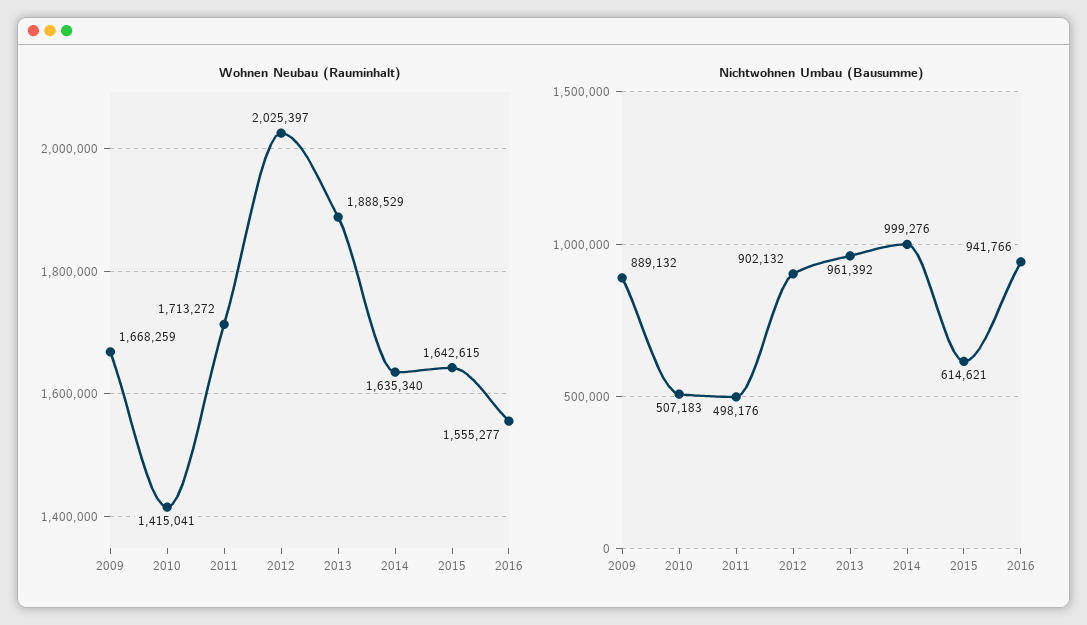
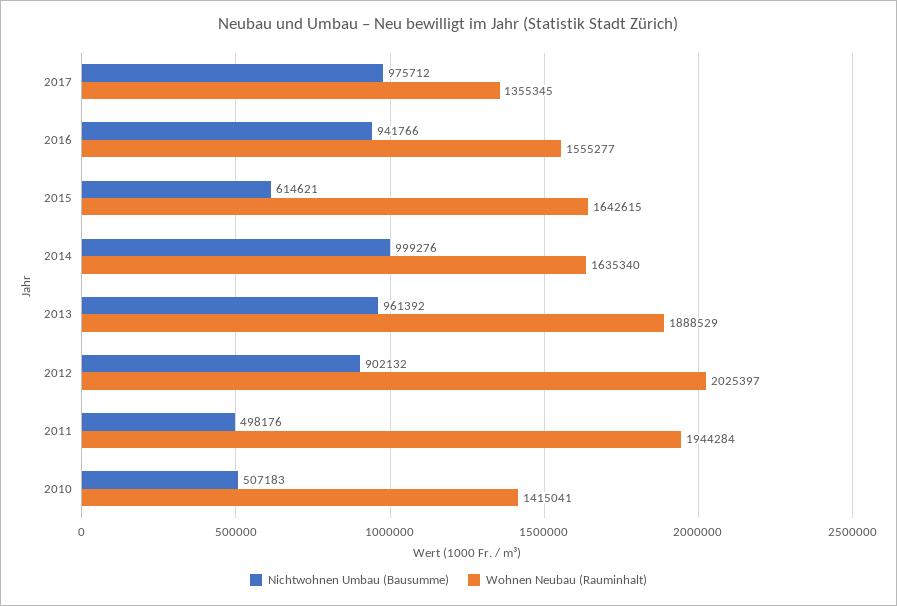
Wohnen Neubau (Rauminhalt), 2009: 1668259 -> none
Wohnen Neubau (Rauminhalt), 2011: 1713272 -> 1944284
Nichtwohnen Umbau (Bausumme), 2009: 889132 -> none
Nichtwohnen Umbau (Bausumme), 2017: none -> 975712
Wohnen Neubau (Rauminhalt), 2017: none -> 1355345

